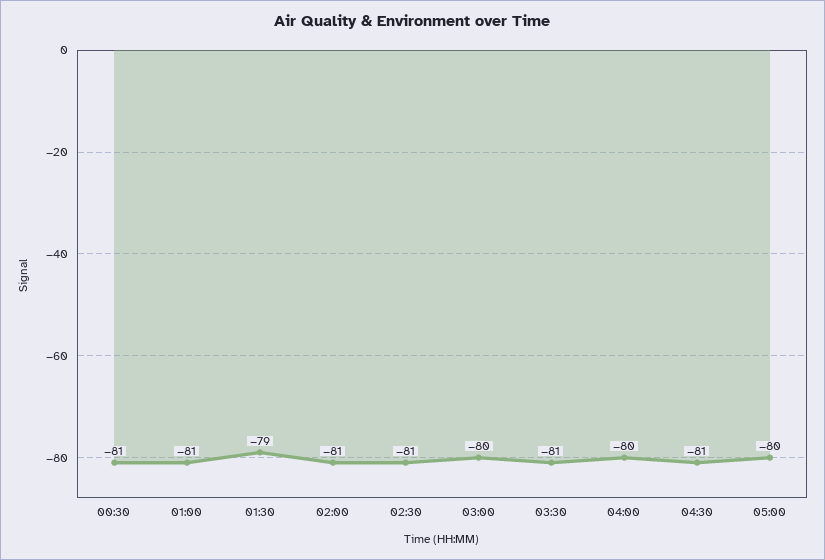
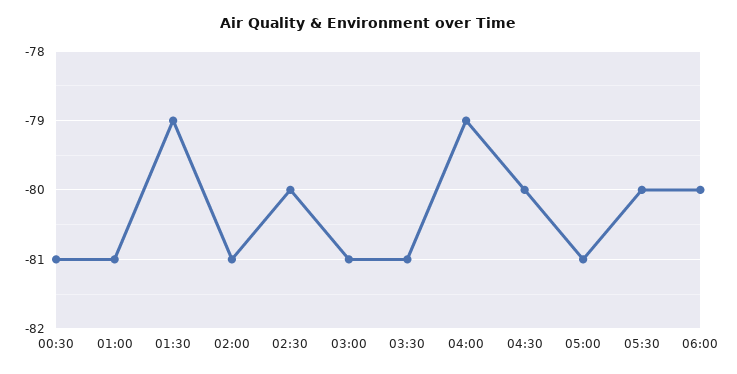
02:30: -81 -> -80
03:00: -80 -> -81
04:00: -80 -> -79
04:30: -81 -> -80
05:00: -80 -> -81
05:30: none -> -80
06:00: none -> -80

